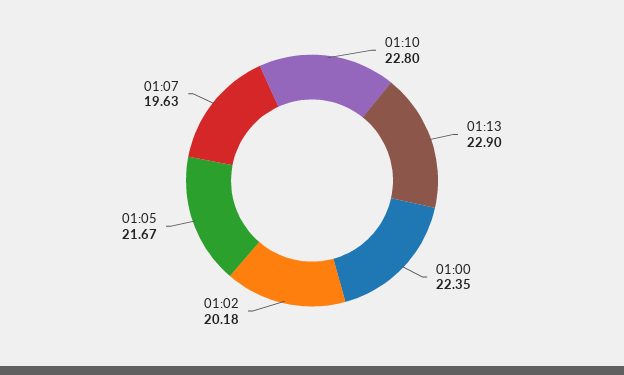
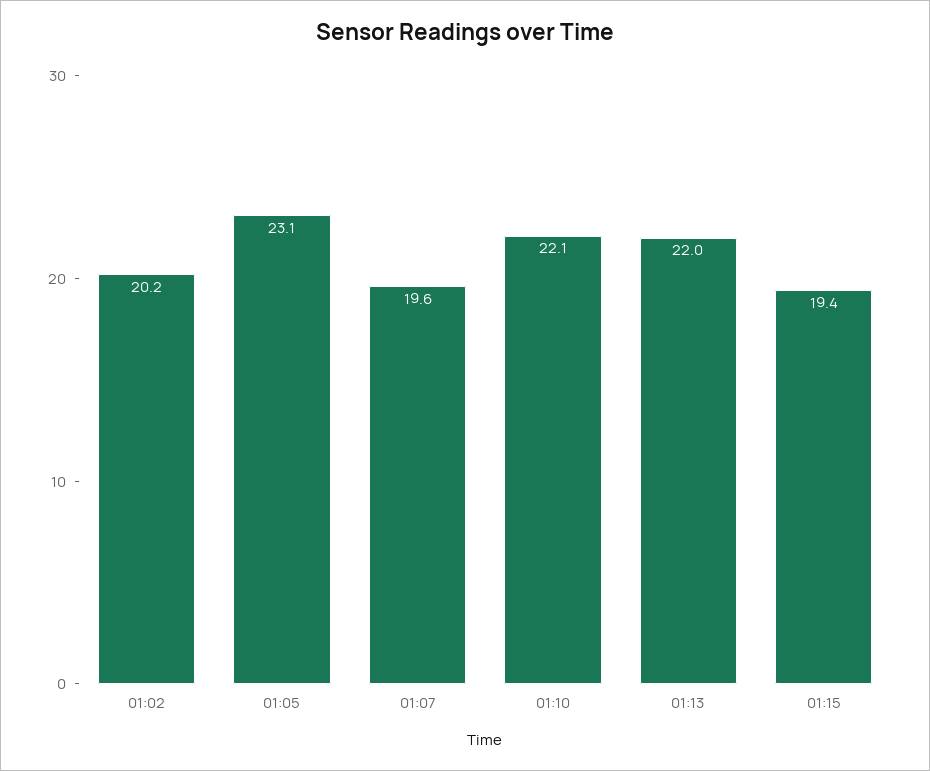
01:10: 22.8 -> 22.1
01:13: 22.9 -> 22
01:00: 22.35 -> none
01:05: 21.67 -> 23.1
01:15: none -> 19.4

